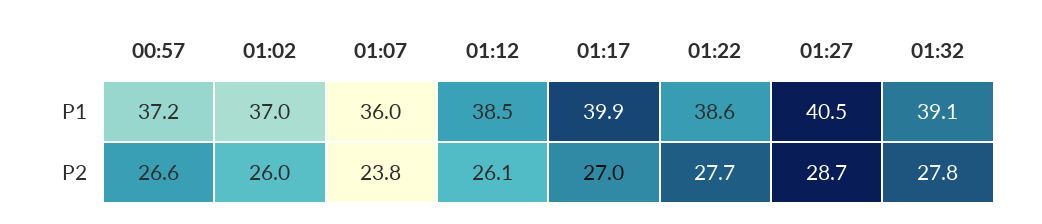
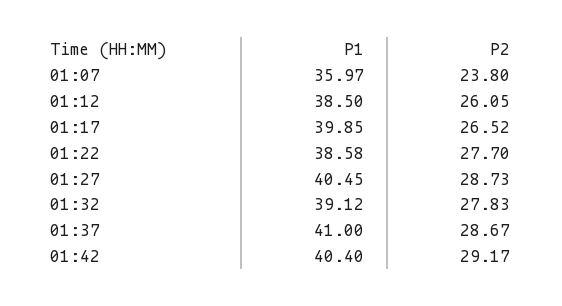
00:57, P1: 37.2 -> none
01:02, P1: 37 -> none
00:57, P2: 26.6 -> none
01:02, P2: 26 -> none
01:17, P2: 27 -> 26.52
01:37, P1: none -> 41
01:37, P2: none -> 28.67
01:42, P1: none -> 40.4
01:42, P2: none -> 29.17

